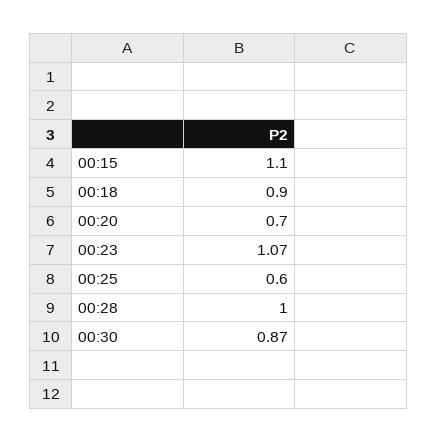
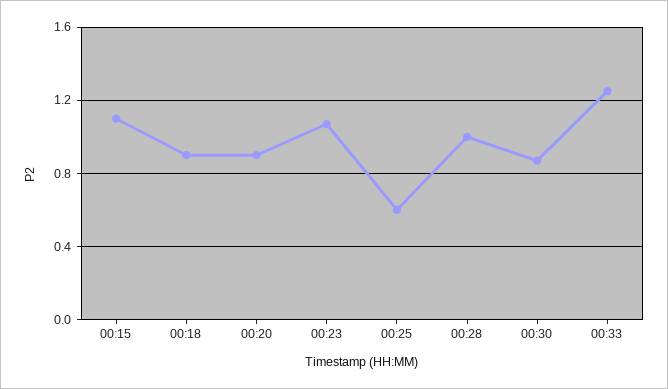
00:20: 0.7 -> 0.9
00:33: none -> 1.25

